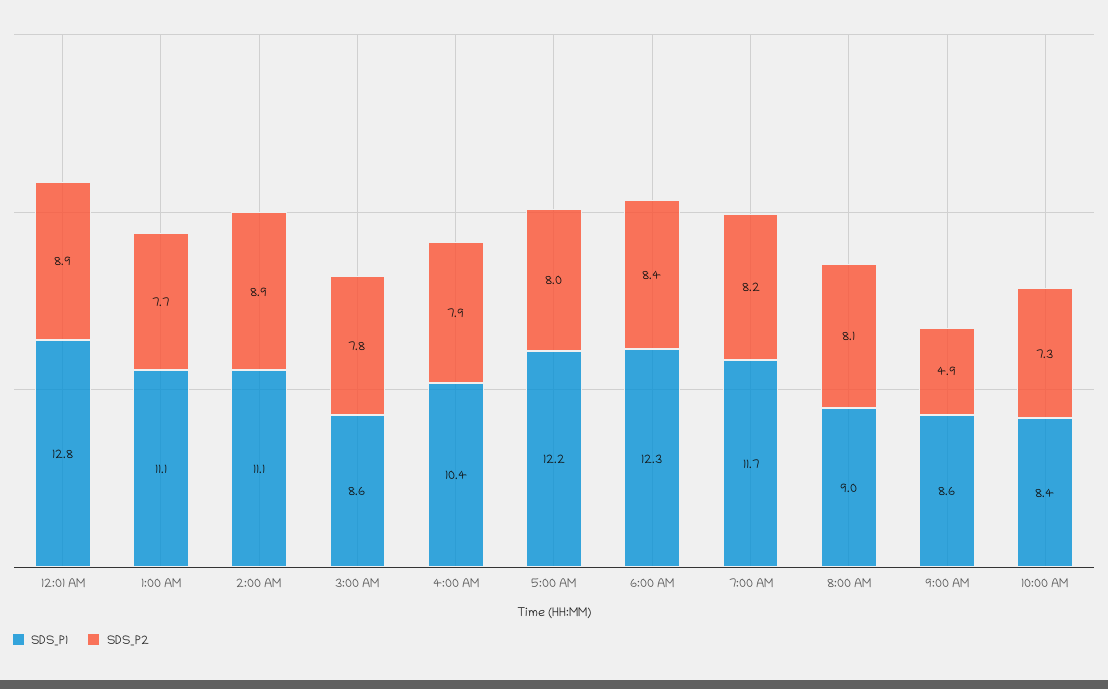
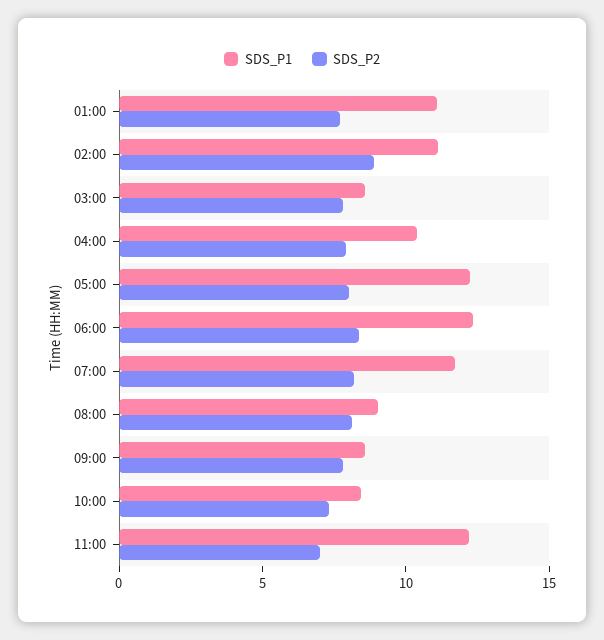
SDS_P1, 12:01 AM: 12.8 -> none
SDS_P2, 12:01 AM: 8.9 -> none
SDS_P2, 9:00 AM: 4.9 -> 8
SDS_P1, 11:00: none -> 12
SDS_P2, 11:00: none -> 7

